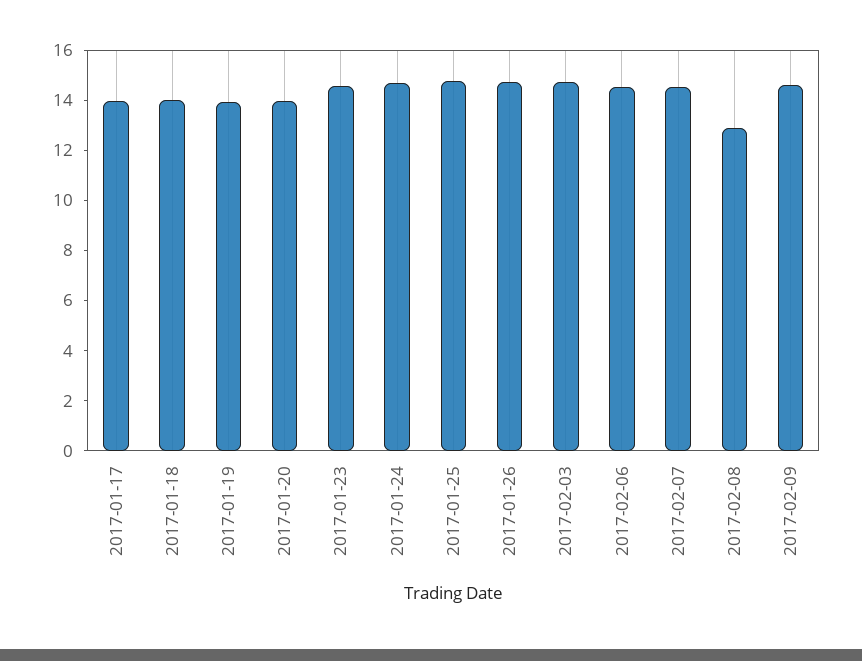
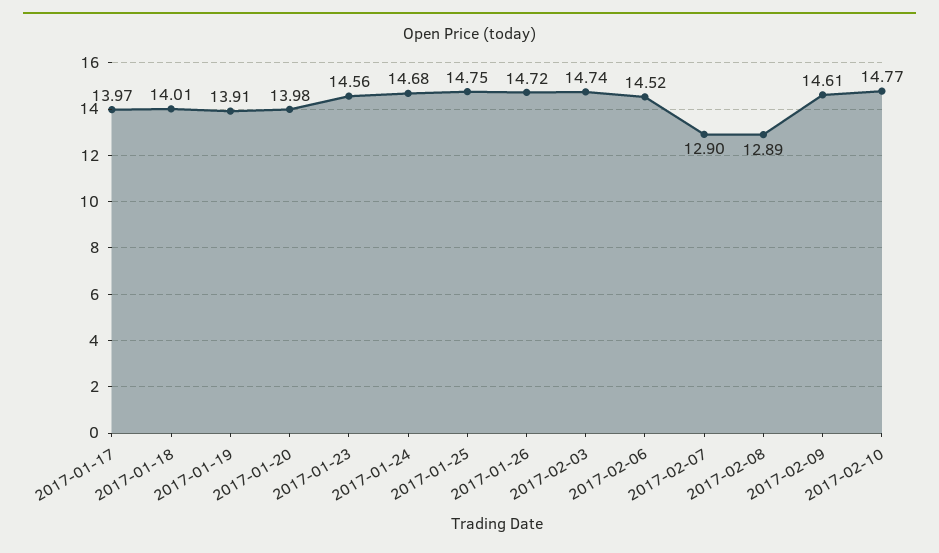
2017-02-07: 14.5 -> 12.9
2017-02-10: none -> 14.77

